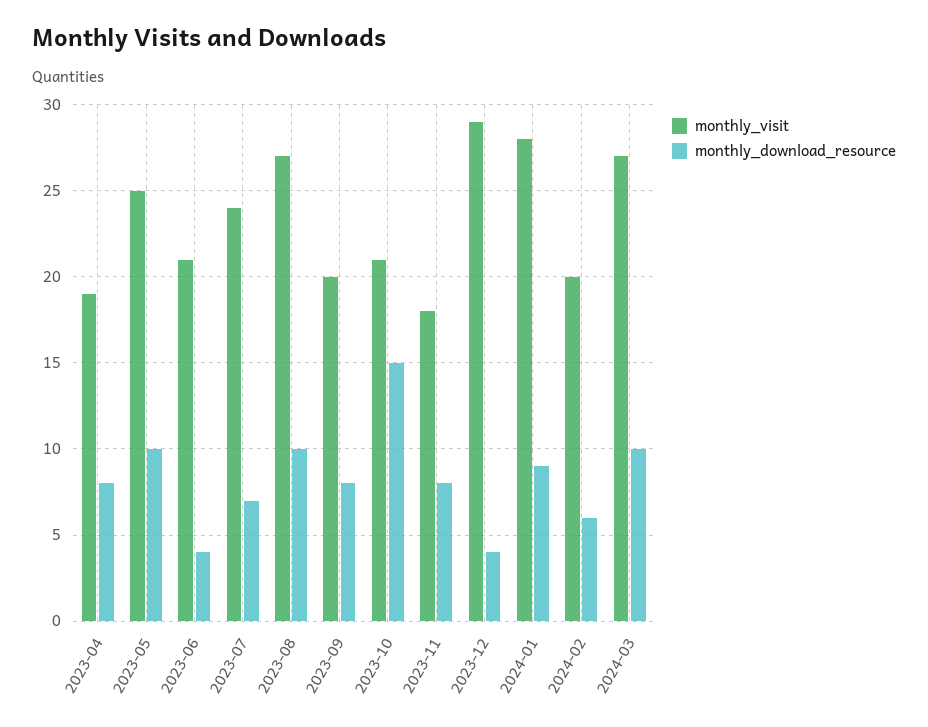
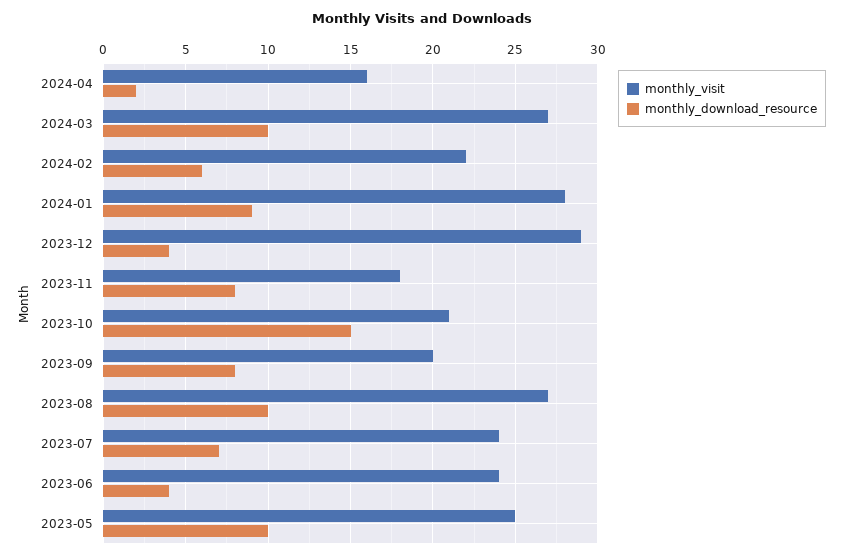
monthly_visit, 2023-04: 19 -> none
monthly_download_resource, 2023-04: 8 -> none
monthly_visit, 2023-06: 21 -> 24
monthly_visit, 2024-02: 20 -> 22
monthly_visit, 2024-04: none -> 16
monthly_download_resource, 2024-04: none -> 2

